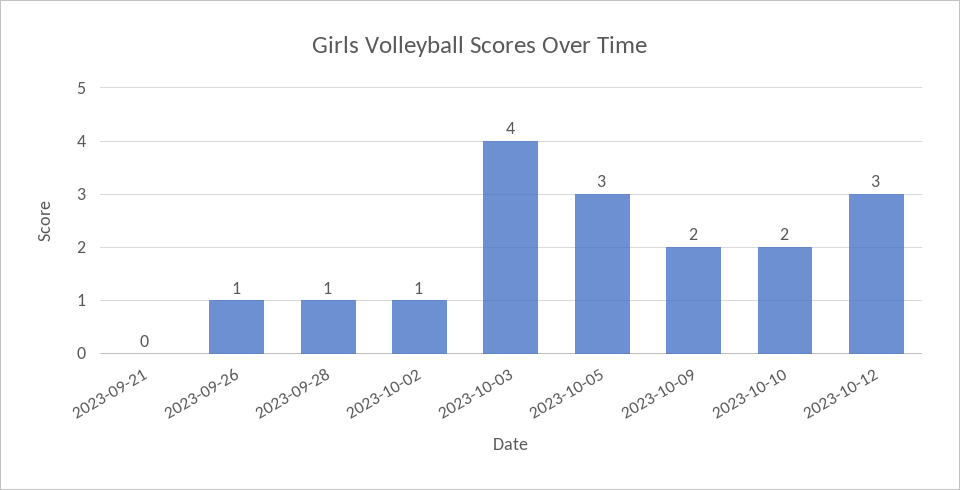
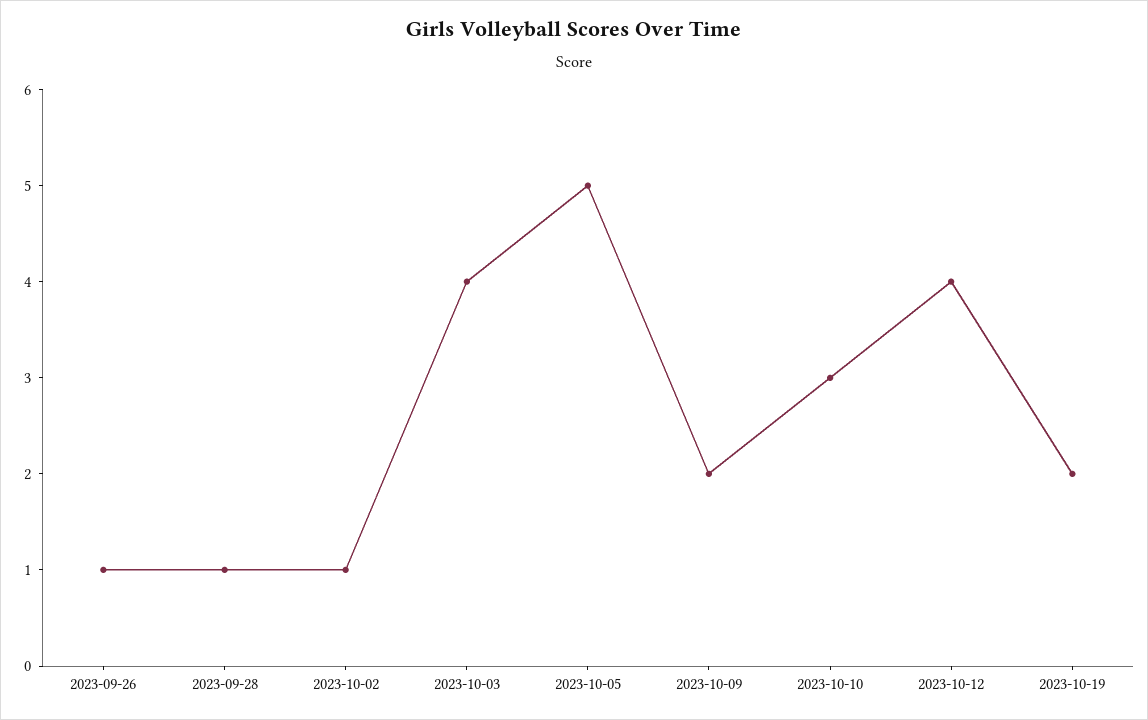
2023-09-21: 0 -> none
2023-10-05: 3 -> 5
2023-10-10: 2 -> 3
2023-10-12: 3 -> 4
2023-10-19: none -> 2

